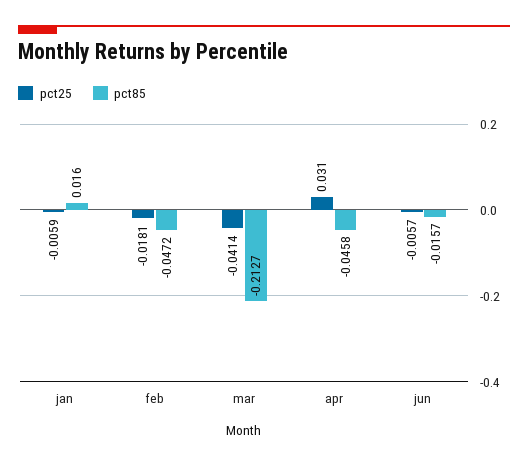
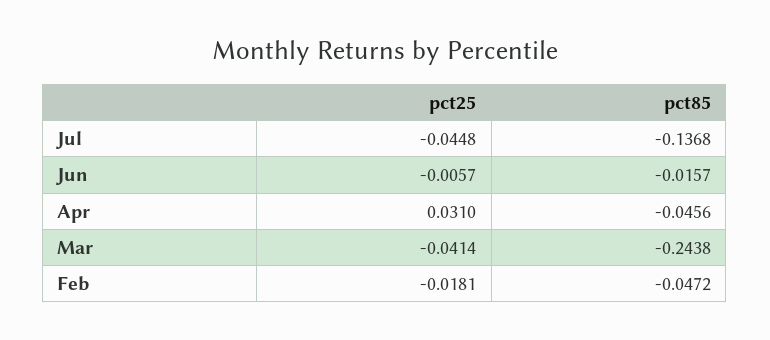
pct25, jan: -0.0059 -> none
pct85, jan: 0.016 -> none
pct85, mar: -0.2127 -> -0.2438
pct85, apr: -0.0458 -> -0.0456
pct25, Jul: none -> -0.0448
pct85, Jul: none -> -0.1368

